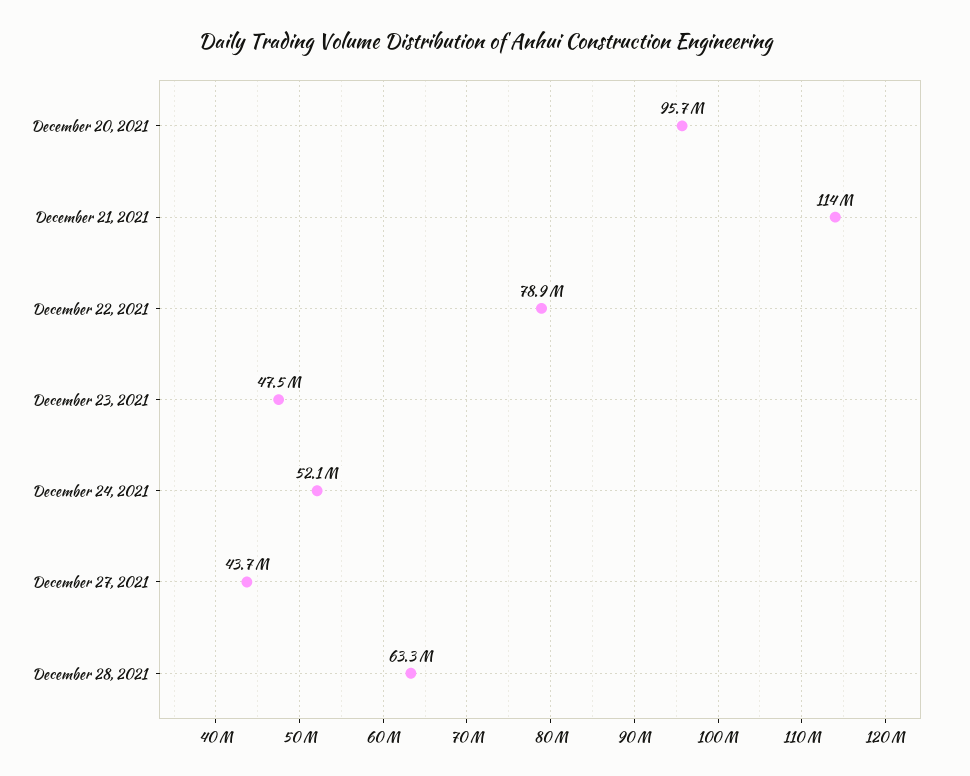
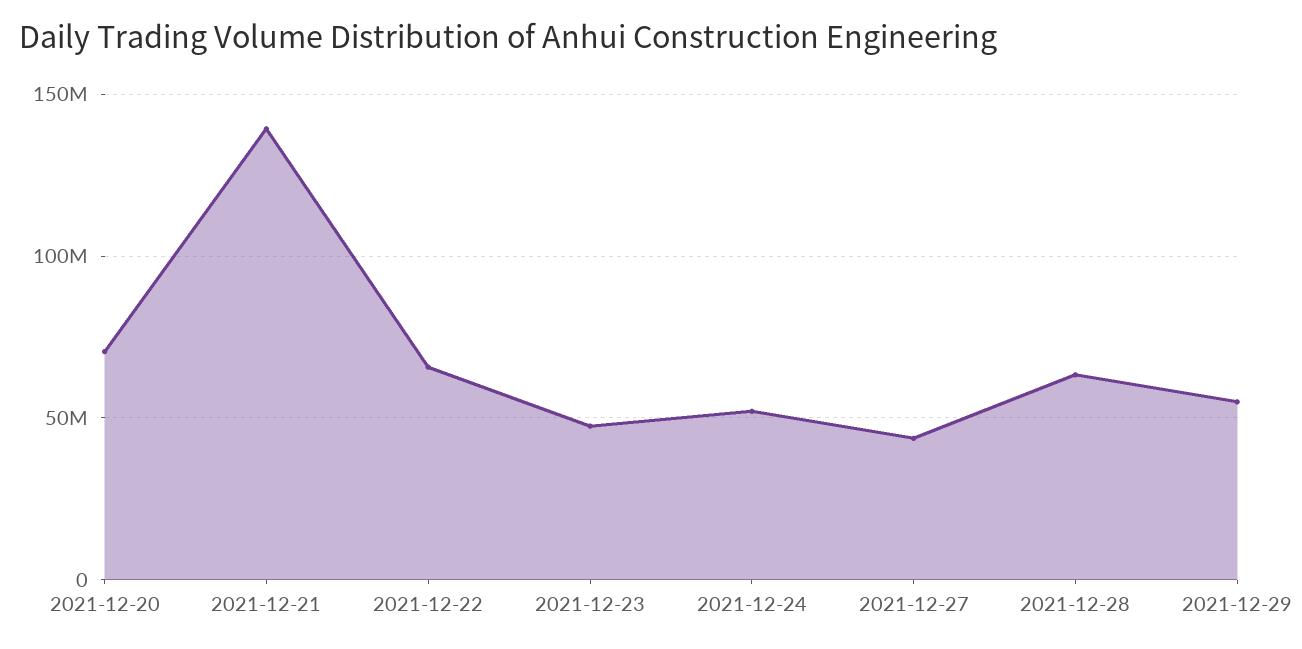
December 20, 2021: 95700000 -> 70000000
December 21, 2021: 114000000 -> 140000000
December 22, 2021: 78900000 -> 65000000
2021-12-29: none -> 55000000

